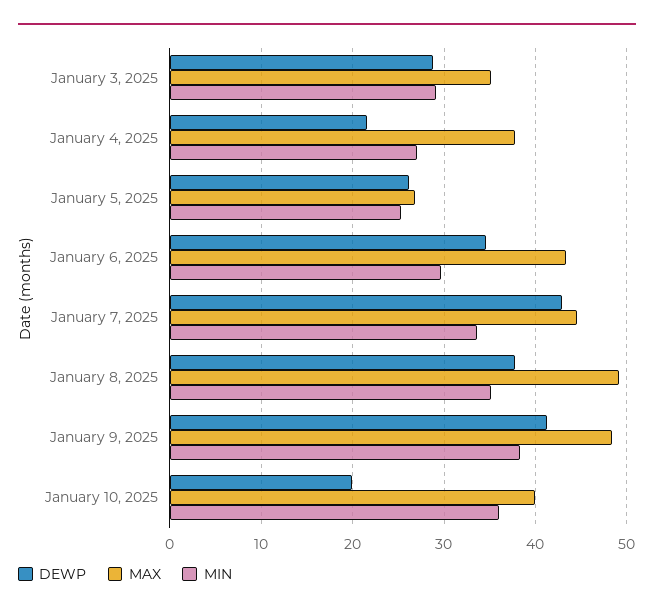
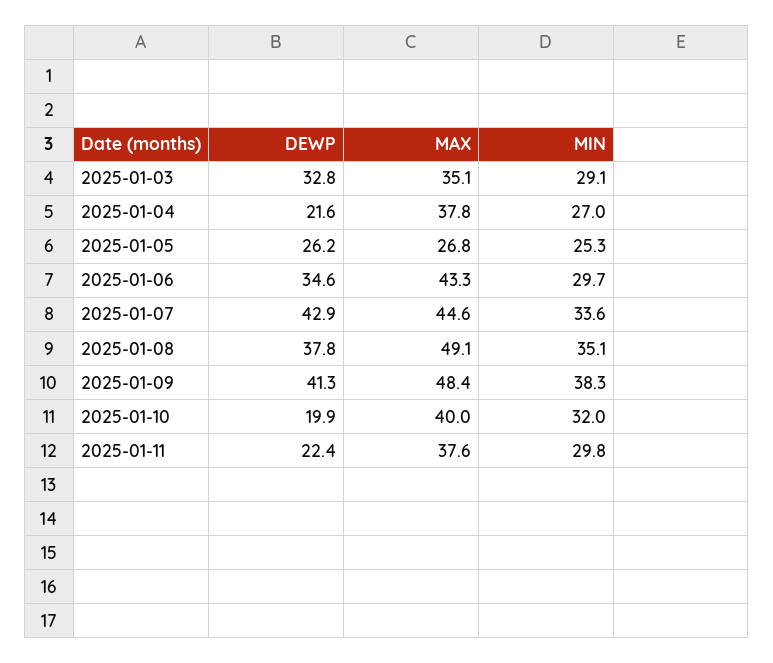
DEWP, January 3, 2025: 29 -> 32.8
MIN, January 10, 2025: 36 -> 32
DEWP, 2025-01-11: none -> 22.4
MAX, 2025-01-11: none -> 37.6
MIN, 2025-01-11: none -> 29.8

